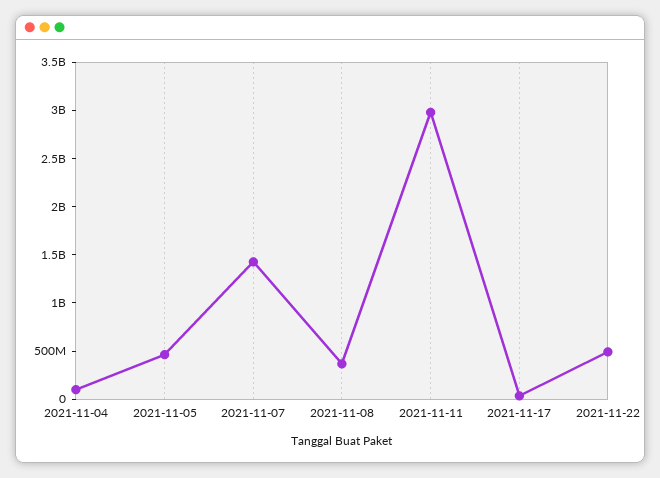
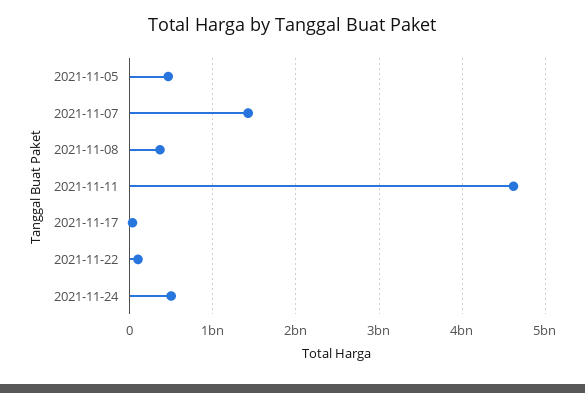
2021-11-04: 100000000 -> none
2021-11-11: 3000000000 -> 4600000000
2021-11-22: 500000000 -> 100000000
2021-11-24: none -> 500000000

